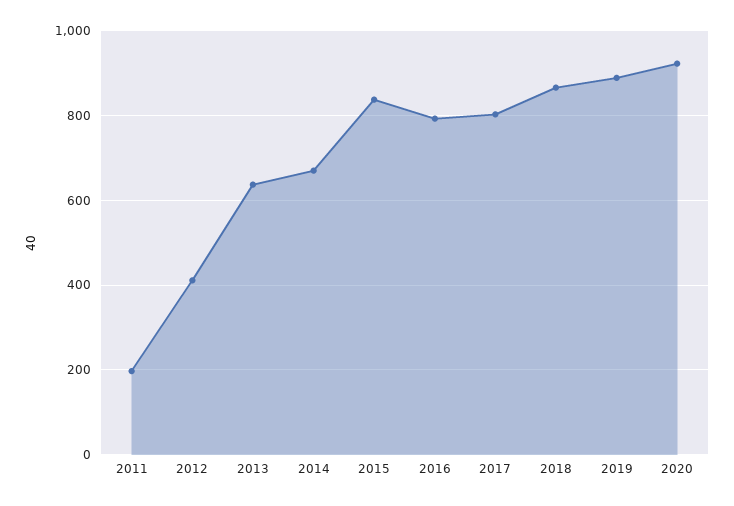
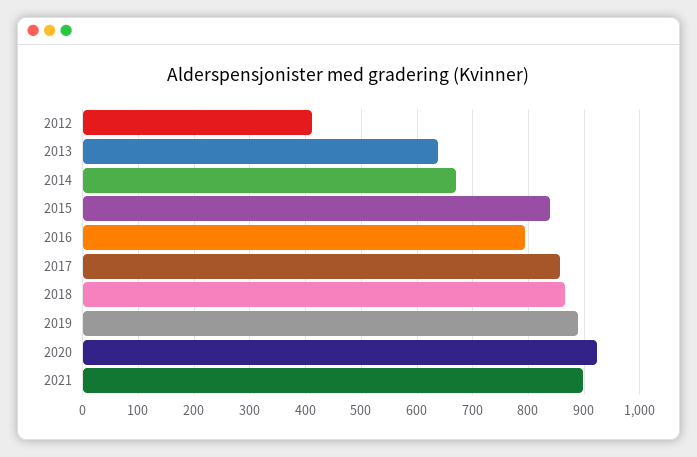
2011: 200 -> none
2017: 800 -> 860
2021: none -> 900

